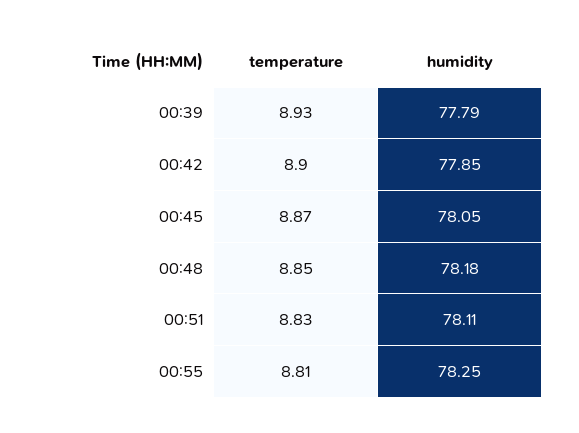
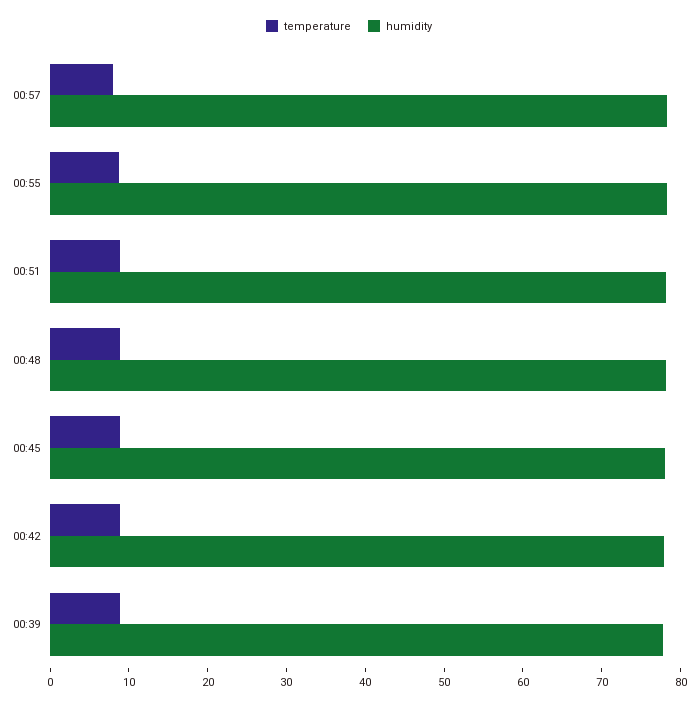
temperature, 00:57: none -> 8
humidity, 00:57: none -> 78

